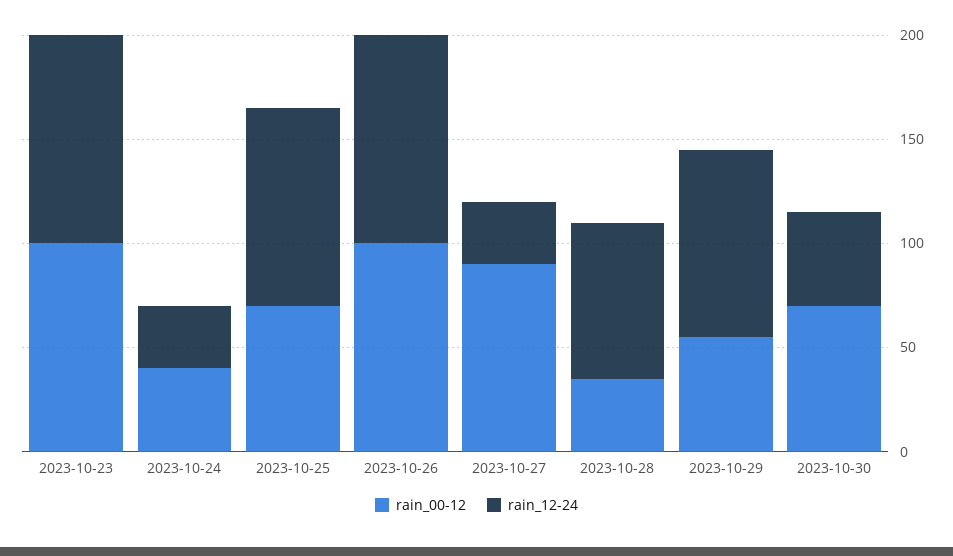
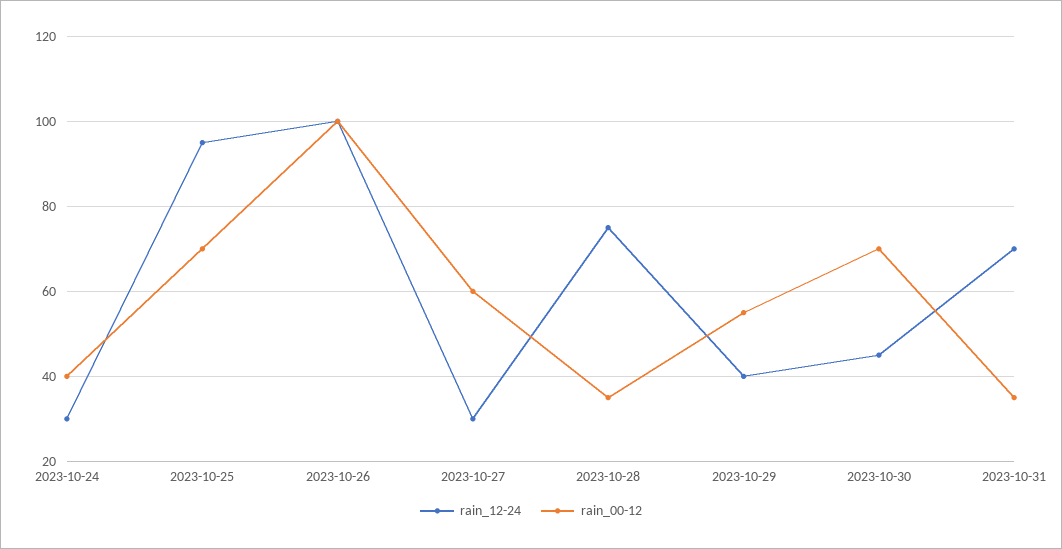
rain_00-12, 2023-10-23: 100 -> none
rain_12-24, 2023-10-23: 100 -> none
rain_00-12, 2023-10-27: 90 -> 60
rain_12-24, 2023-10-29: 90 -> 40
rain_12-24, 2023-10-31: none -> 70
rain_00-12, 2023-10-31: none -> 35

